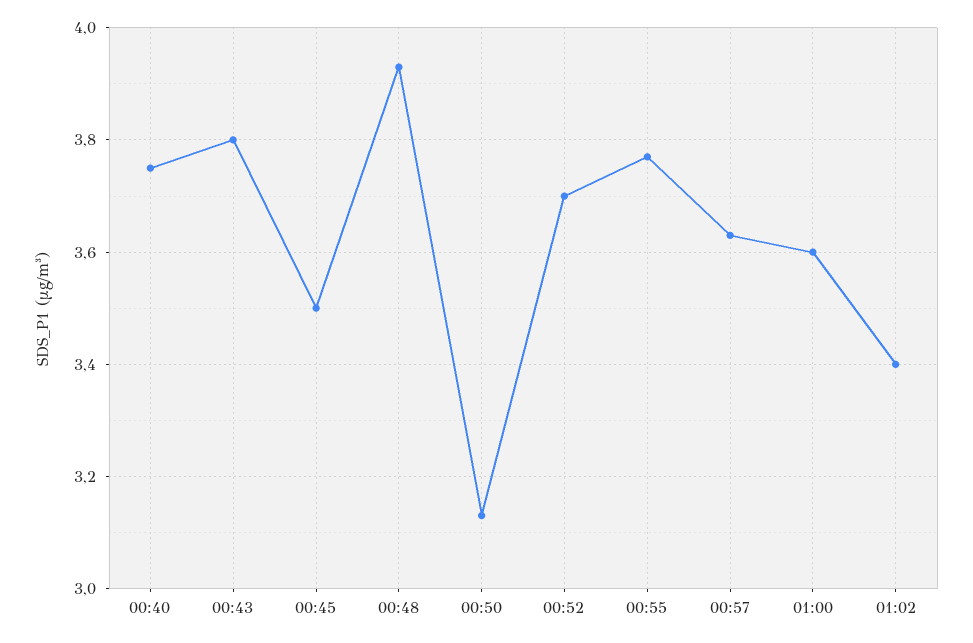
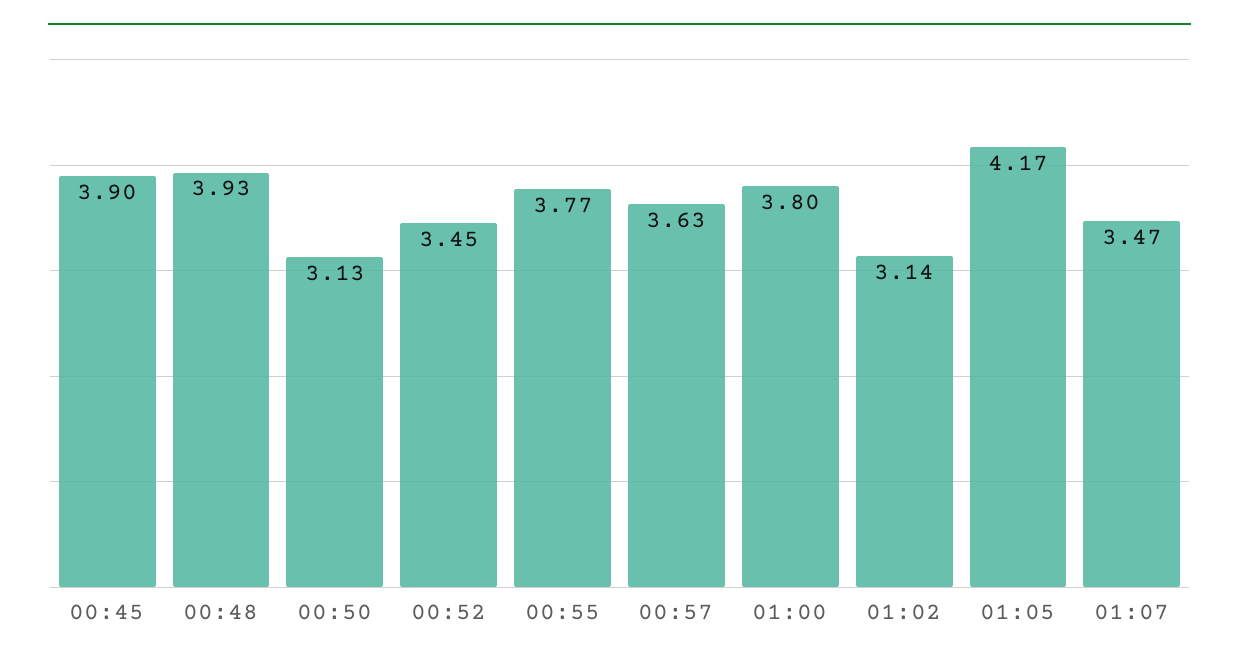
00:40: 3.75 -> none
00:43: 3.8 -> none
00:45: 3.5 -> 3.9
00:52: 3.7 -> 3.45
01:00: 3.6 -> 3.8
01:02: 3.4 -> 3.14
01:05: none -> 4.17
01:07: none -> 3.47

